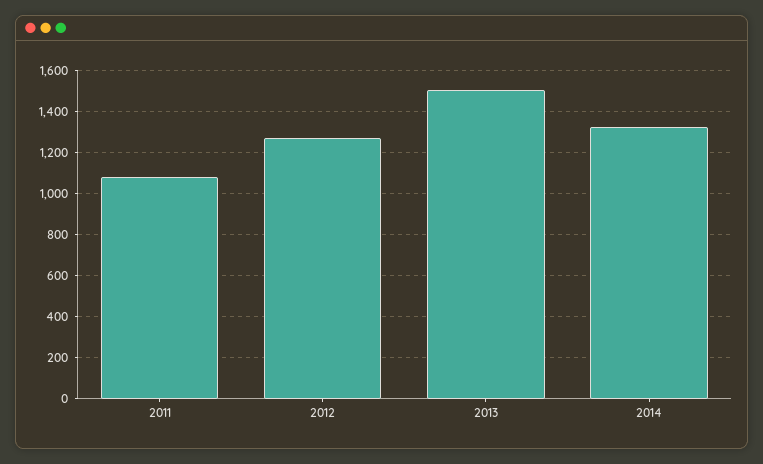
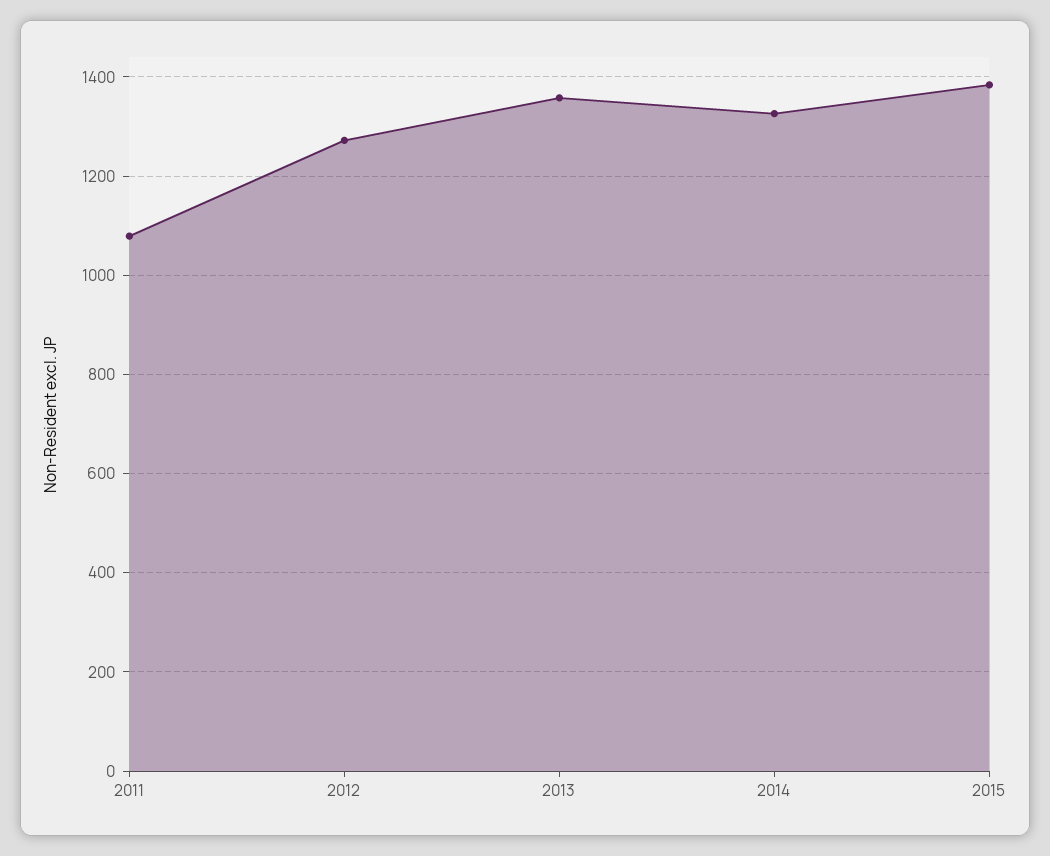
2013: 1500 -> 1360
2015: none -> 1380

